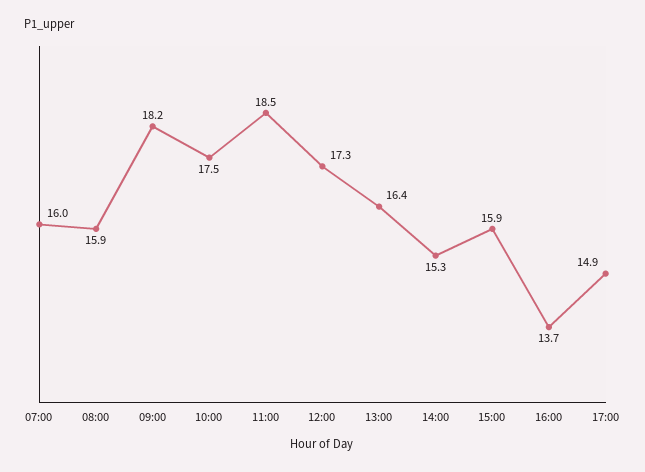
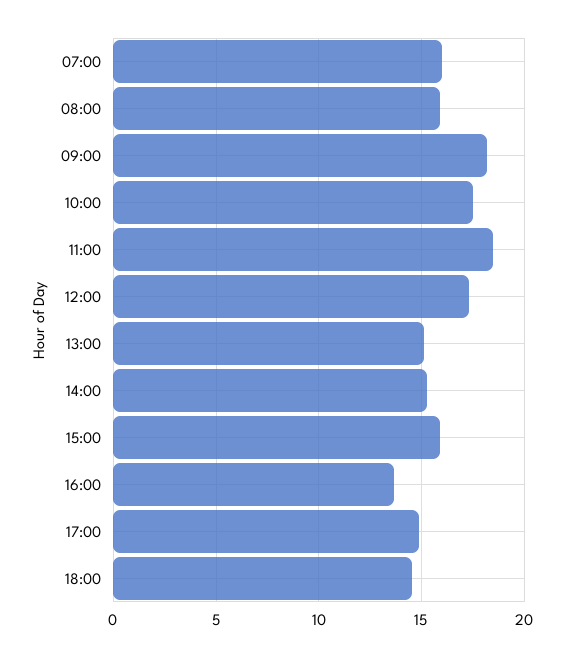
13:00: 16.4 -> 15
18:00: none -> 14.5

